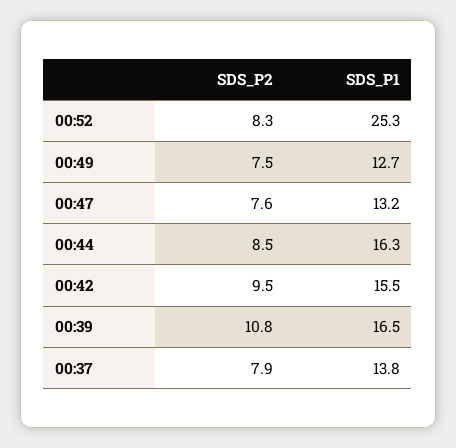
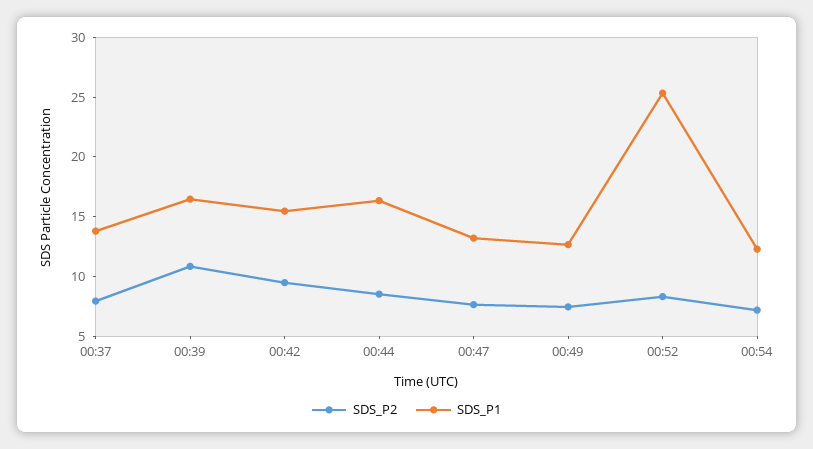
SDS_P2, 00:54: none -> 7
SDS_P1, 00:54: none -> 12

